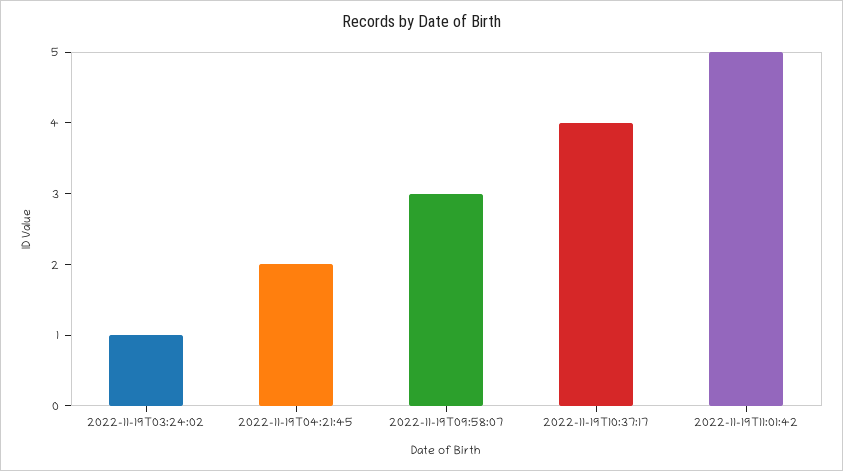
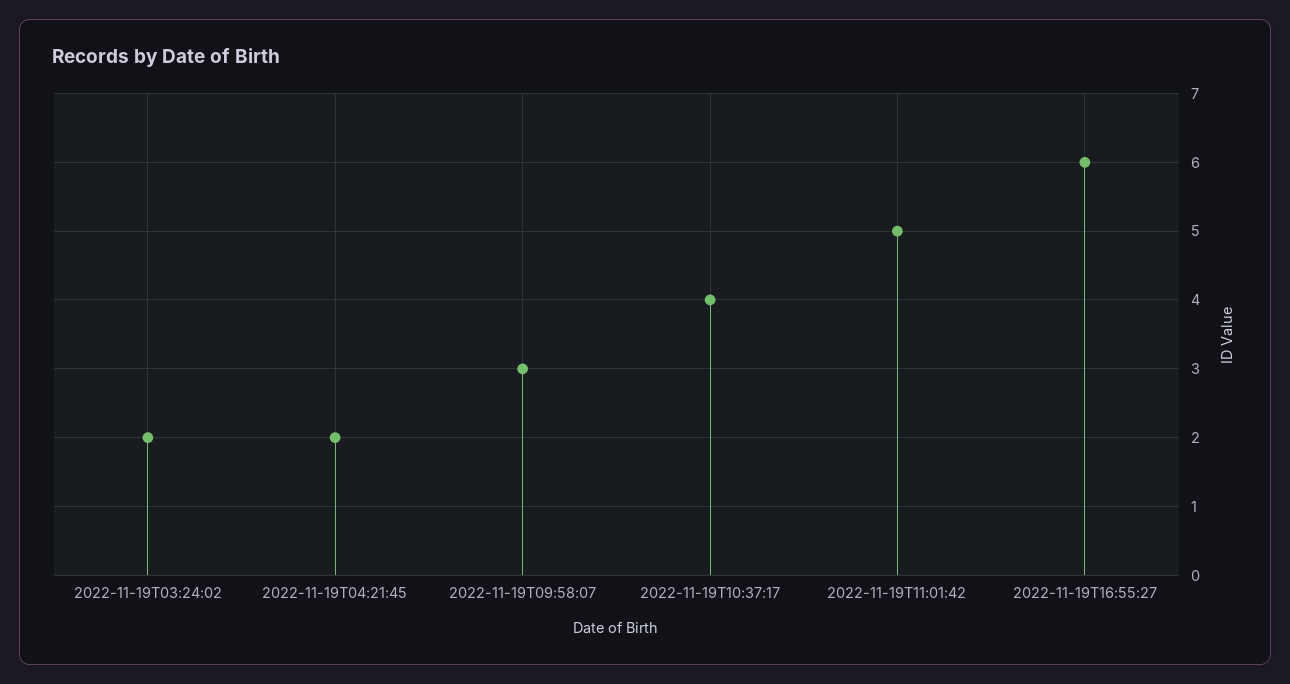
2022-11-19T03:24:02: 1 -> 2
2022-11-19T16:55:27: none -> 6

